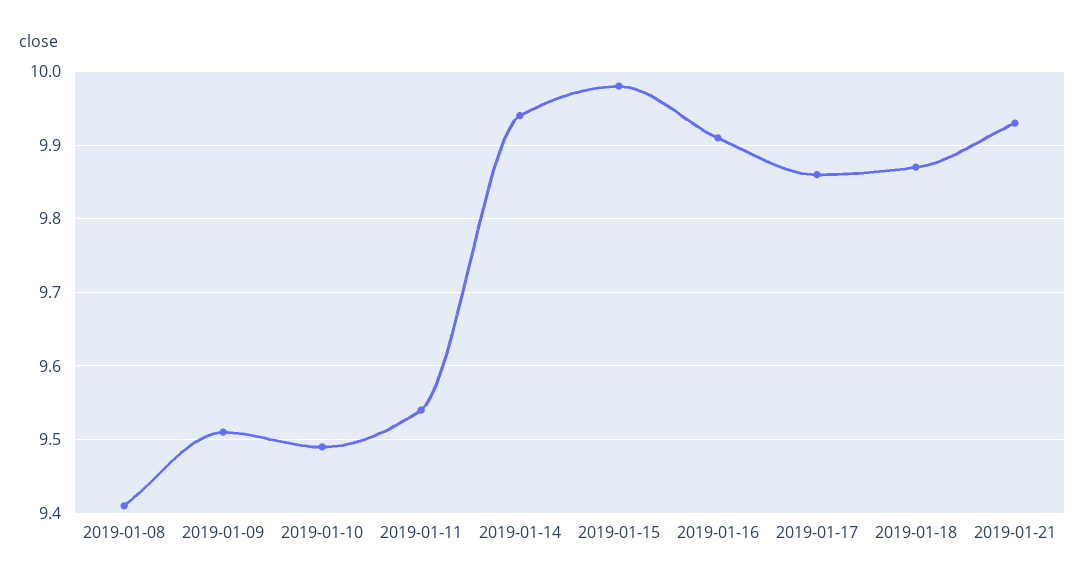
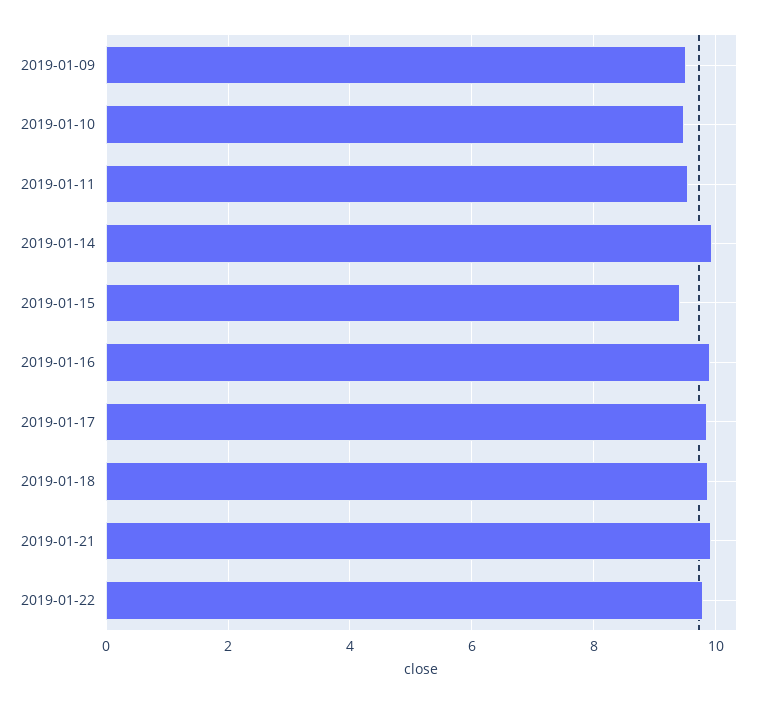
2019-01-08: 9.41 -> none
2019-01-15: 9.98 -> 9.4
2019-01-22: none -> 9.8

